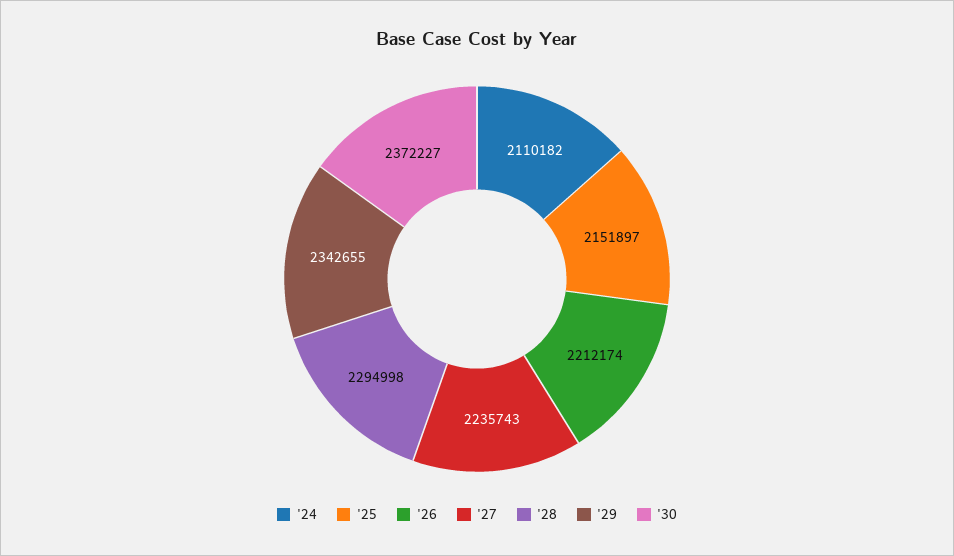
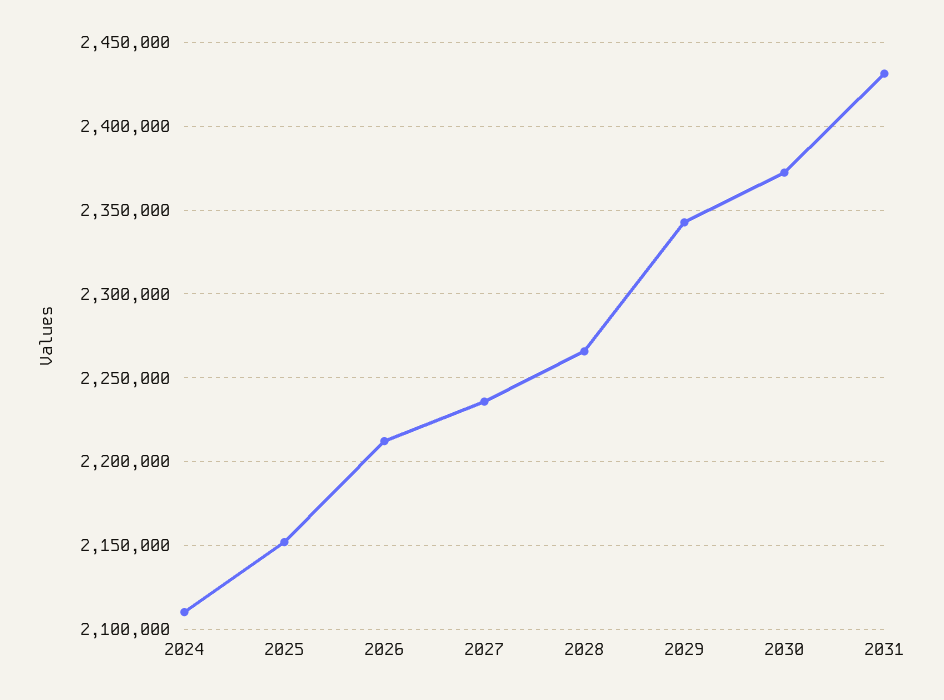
'28: 2294998 -> 2265000
2031: none -> 2430000

